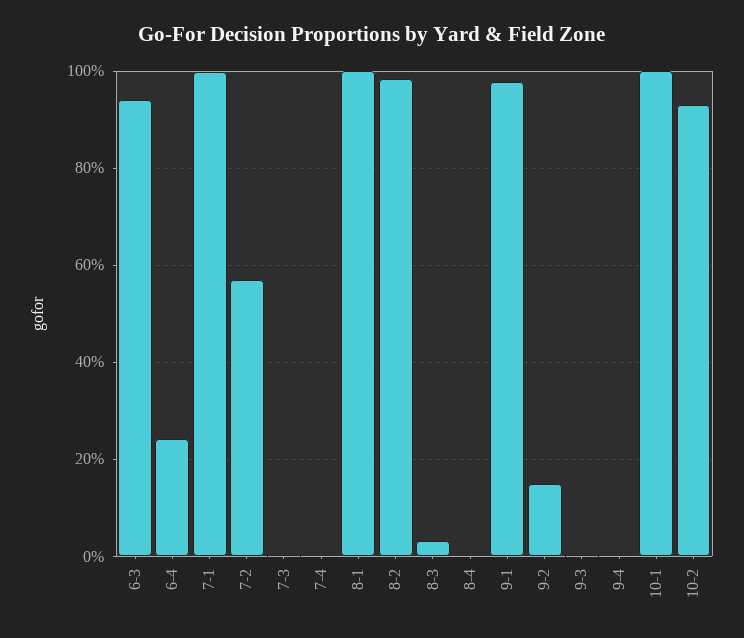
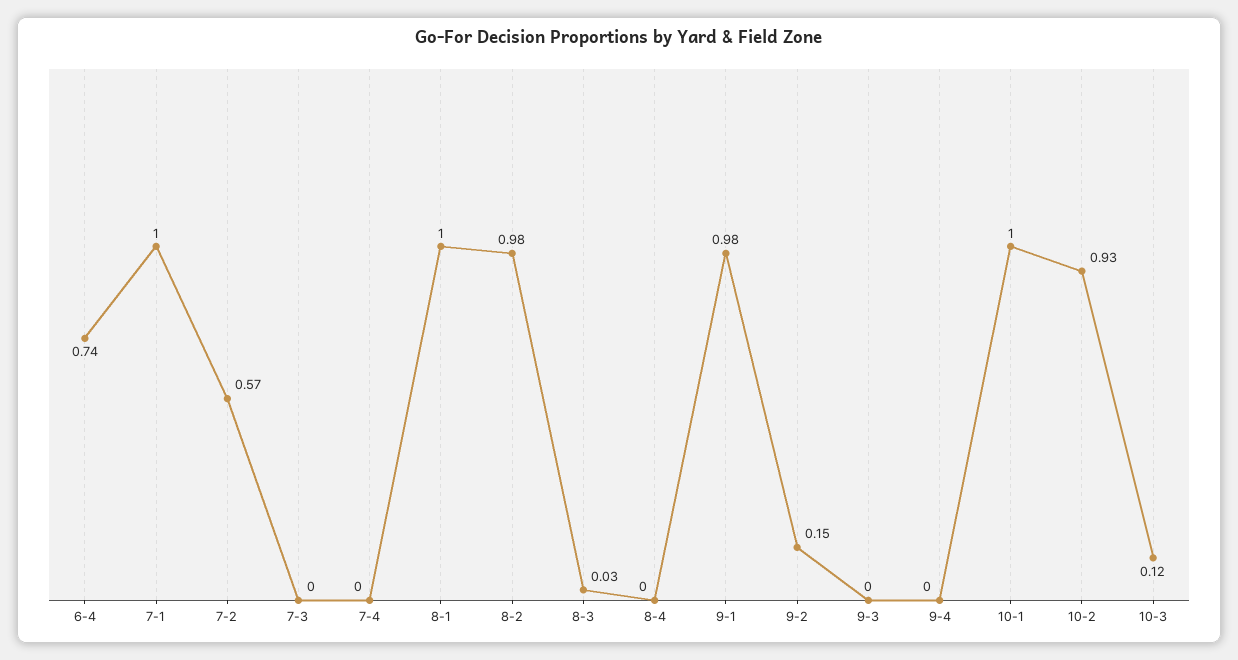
6-3: 0.94 -> none
6-4: 0.24 -> 0.74
10-3: none -> 0.12

